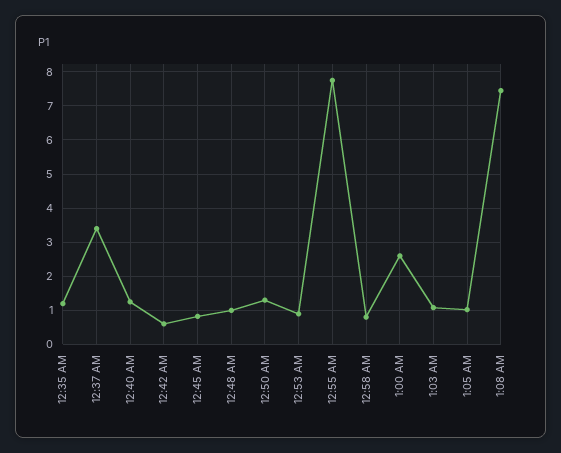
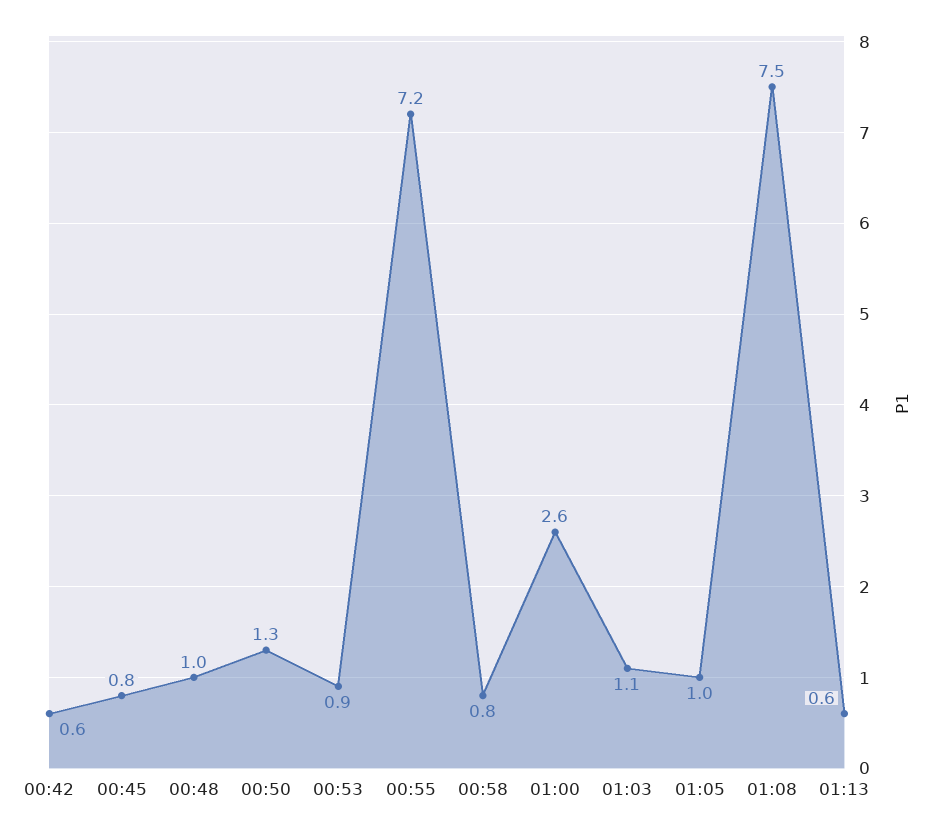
12:35 AM: 1.2 -> none
12:37 AM: 3.4 -> none
12:40 AM: 1.2 -> none
12:55 AM: 7.8 -> 7.2
01:13: none -> 0.6

